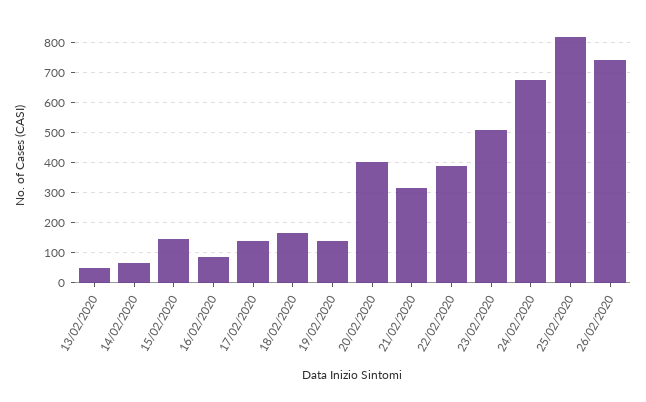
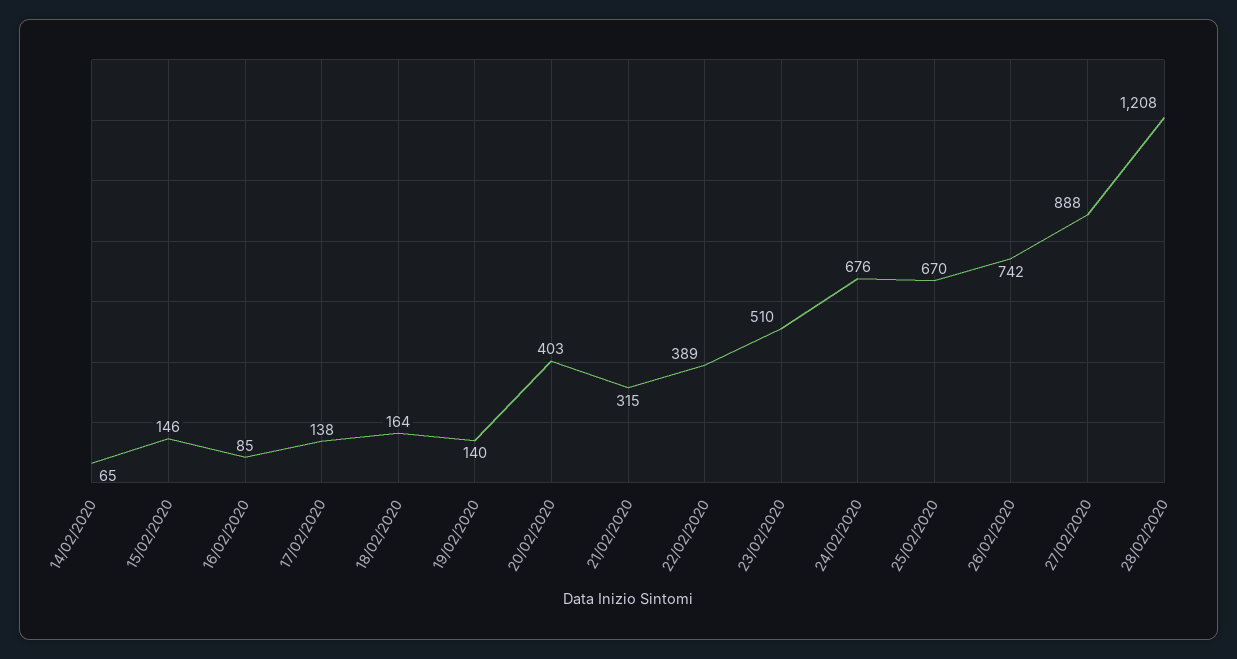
13/02/2020: 50 -> none
25/02/2020: 825 -> 670
27/02/2020: none -> 888
28/02/2020: none -> 1208

